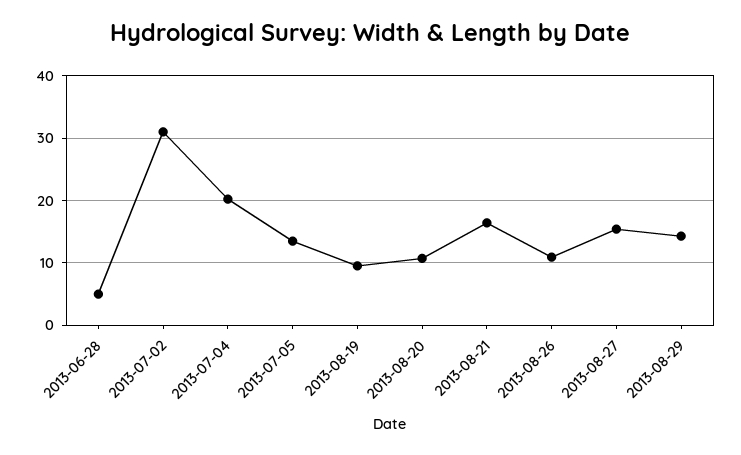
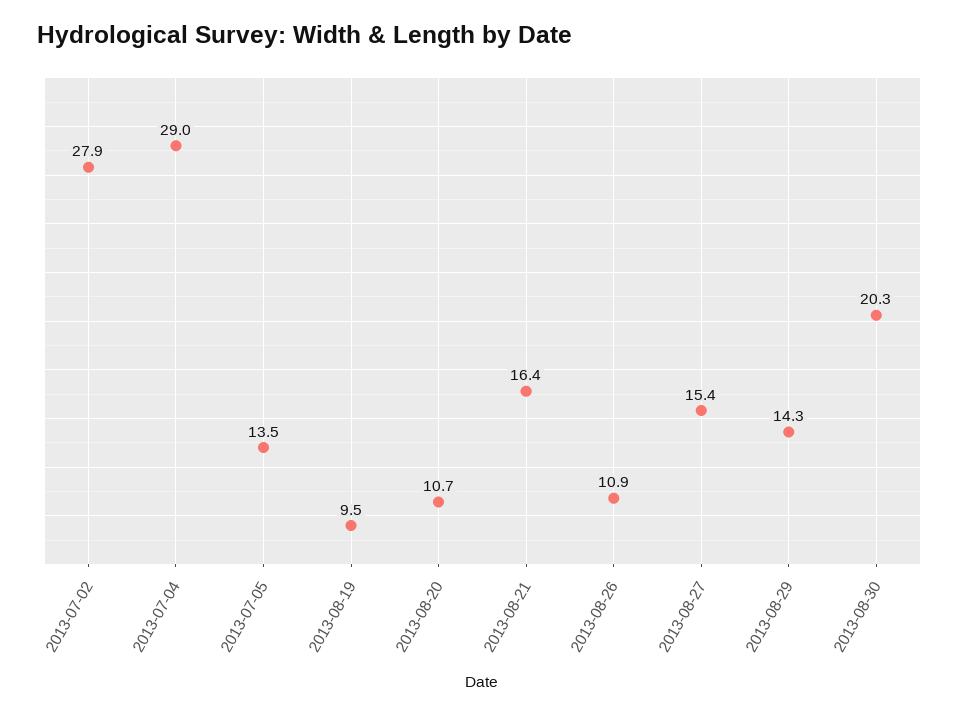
2013-06-28: 5 -> none
2013-07-02: 31 -> 27.9
2013-07-04: 20 -> 29
2013-08-30: none -> 20.3

